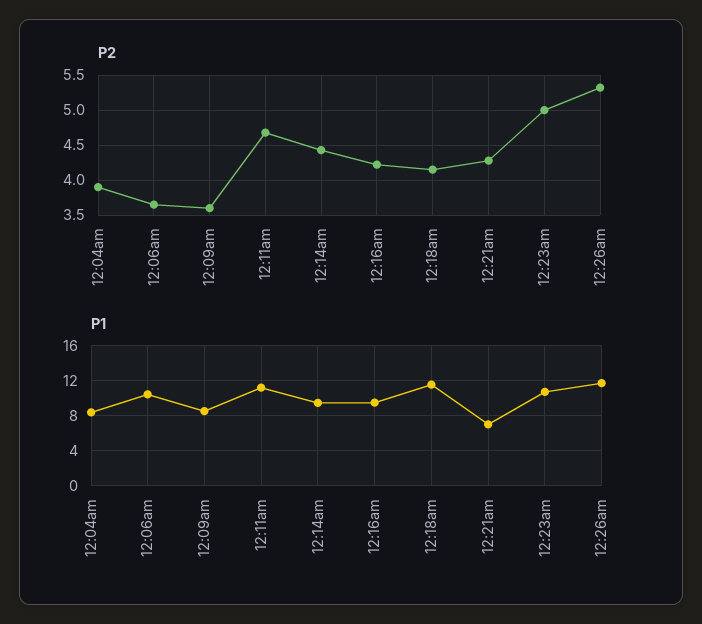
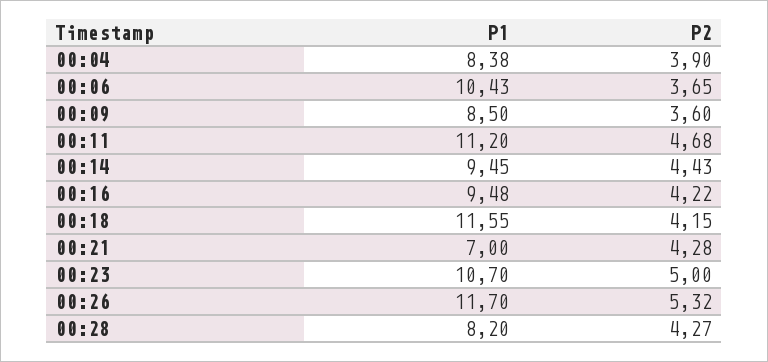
P1, 00:28: none -> 8.2
P2, 00:28: none -> 4.27

